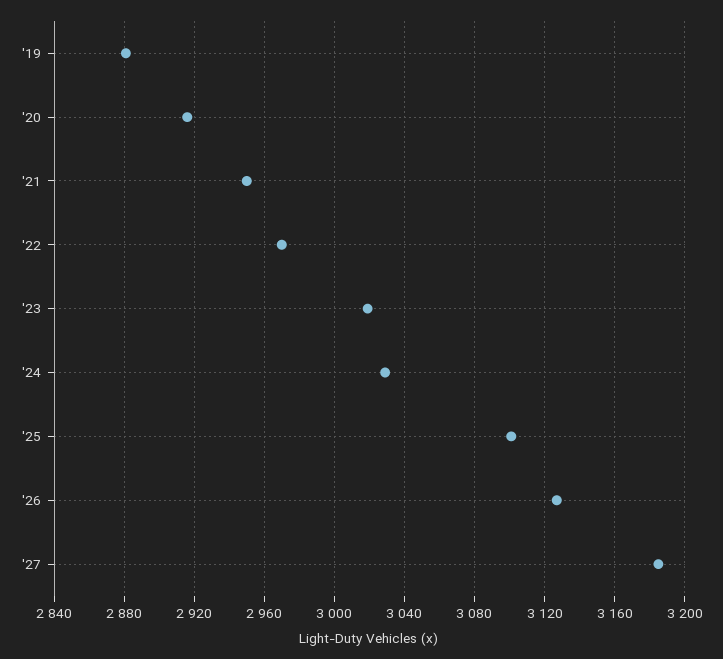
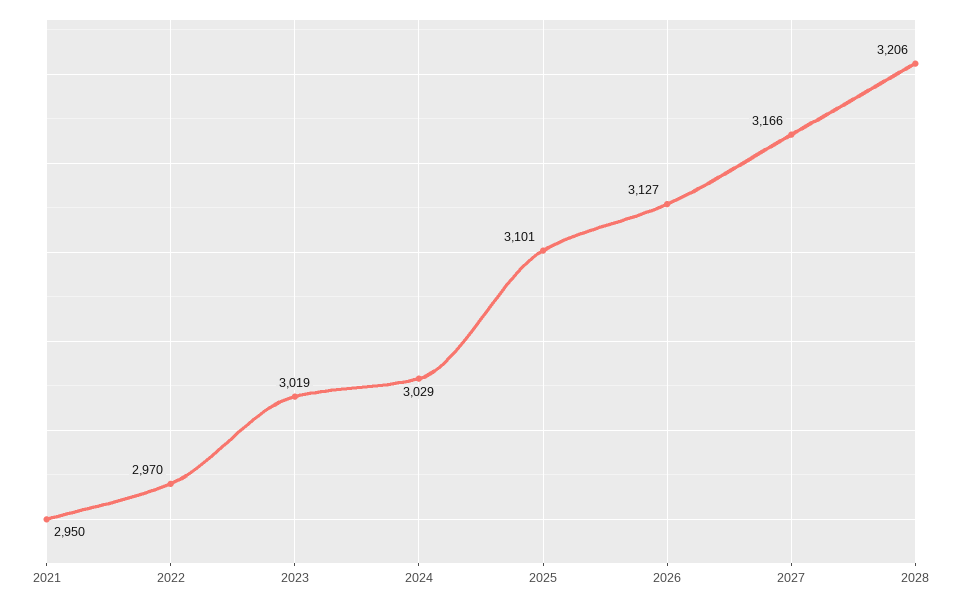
'19: 2880 -> none
'20: 2915 -> none
'27: 3185 -> 3166
2028: none -> 3206

